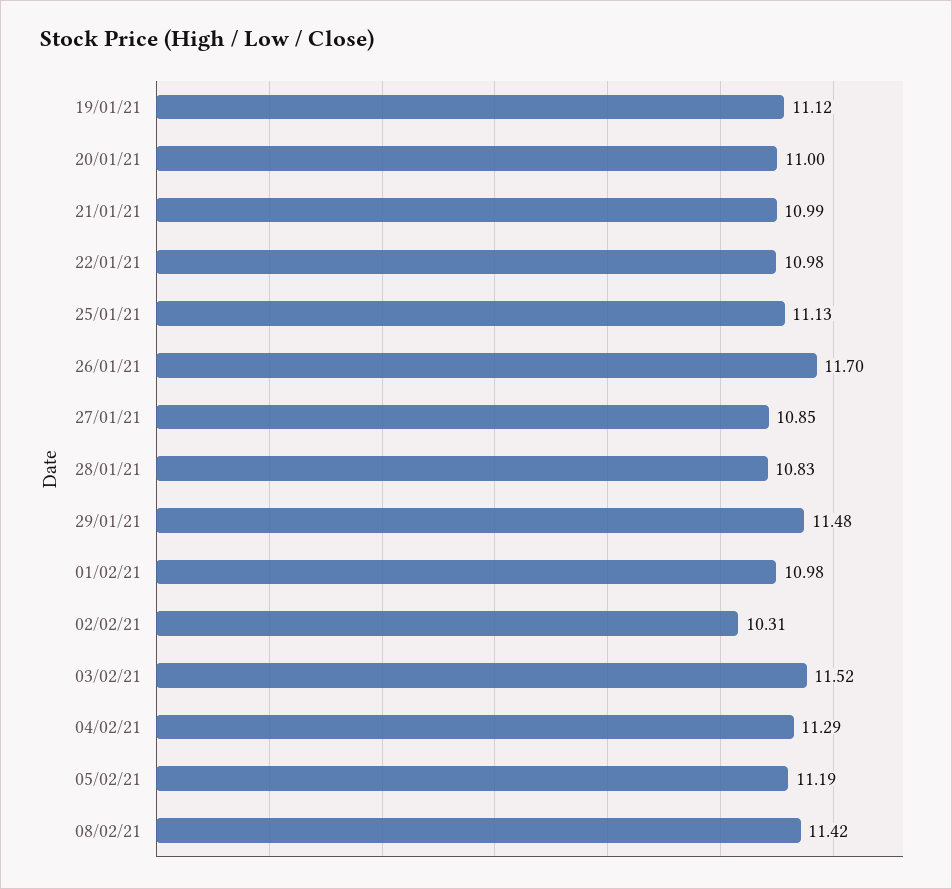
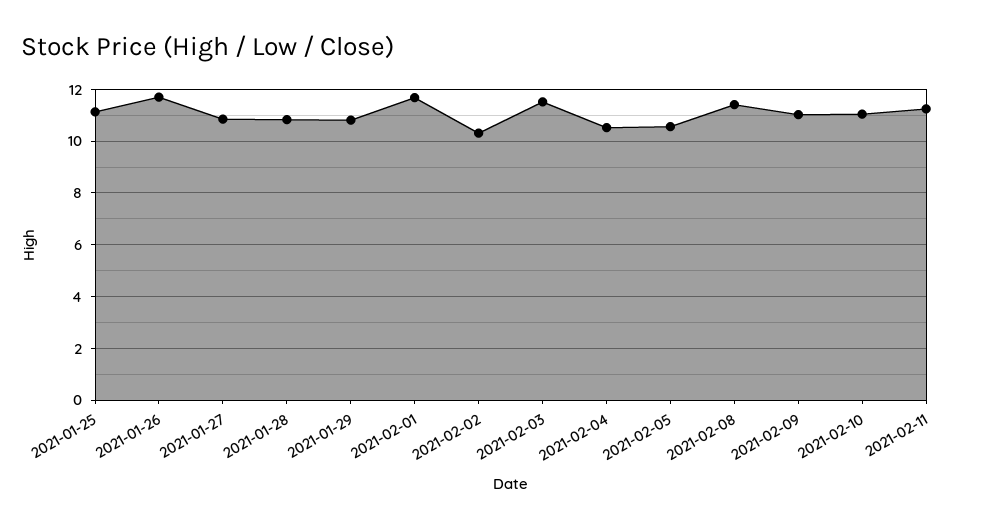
19/01/21: 11.12 -> none
20/01/21: 11 -> none
21/01/21: 10.99 -> none
22/01/21: 10.98 -> none
29/01/21: 11.48 -> 10.75
01/02/21: 10.98 -> 11.75
04/02/21: 11.29 -> 10.5
05/02/21: 11.19 -> 10.5
2021-02-09: none -> 11
2021-02-10: none -> 11
2021-02-11: none -> 11.25

